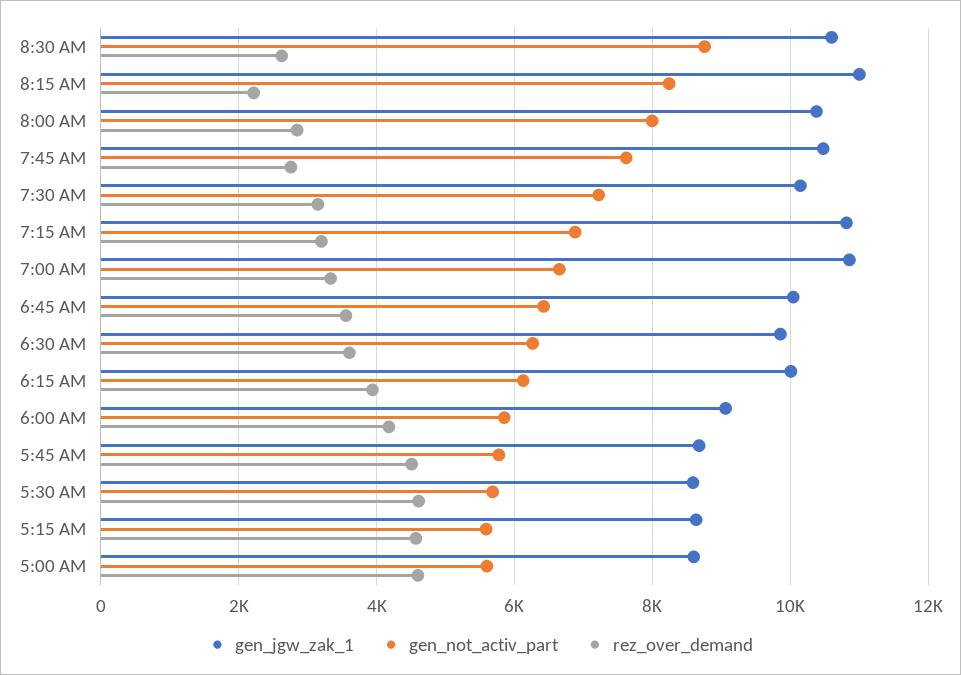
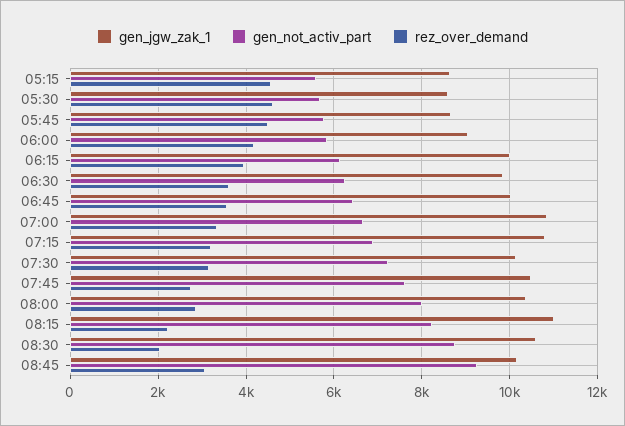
rez_over_demand, 8:30 AM: 2600 -> 2000
gen_jgw_zak_1, 5:00 AM: 8600 -> none
gen_not_activ_part, 5:00 AM: 5600 -> none
rez_over_demand, 5:00 AM: 4600 -> none
gen_jgw_zak_1, 08:45: none -> 10200
gen_not_activ_part, 08:45: none -> 9200
rez_over_demand, 08:45: none -> 3000

